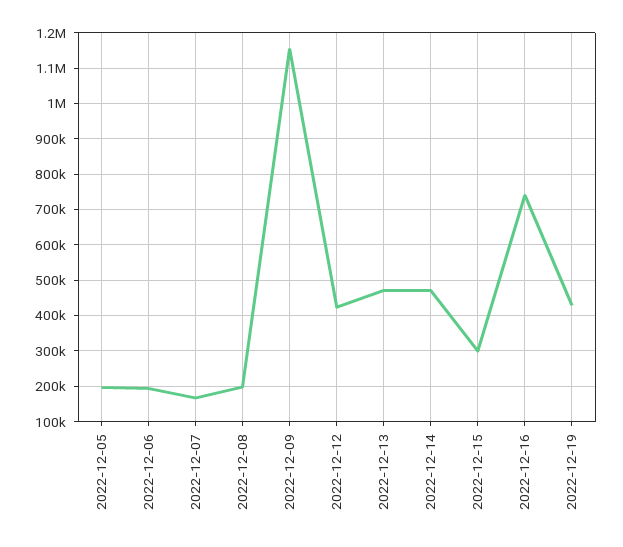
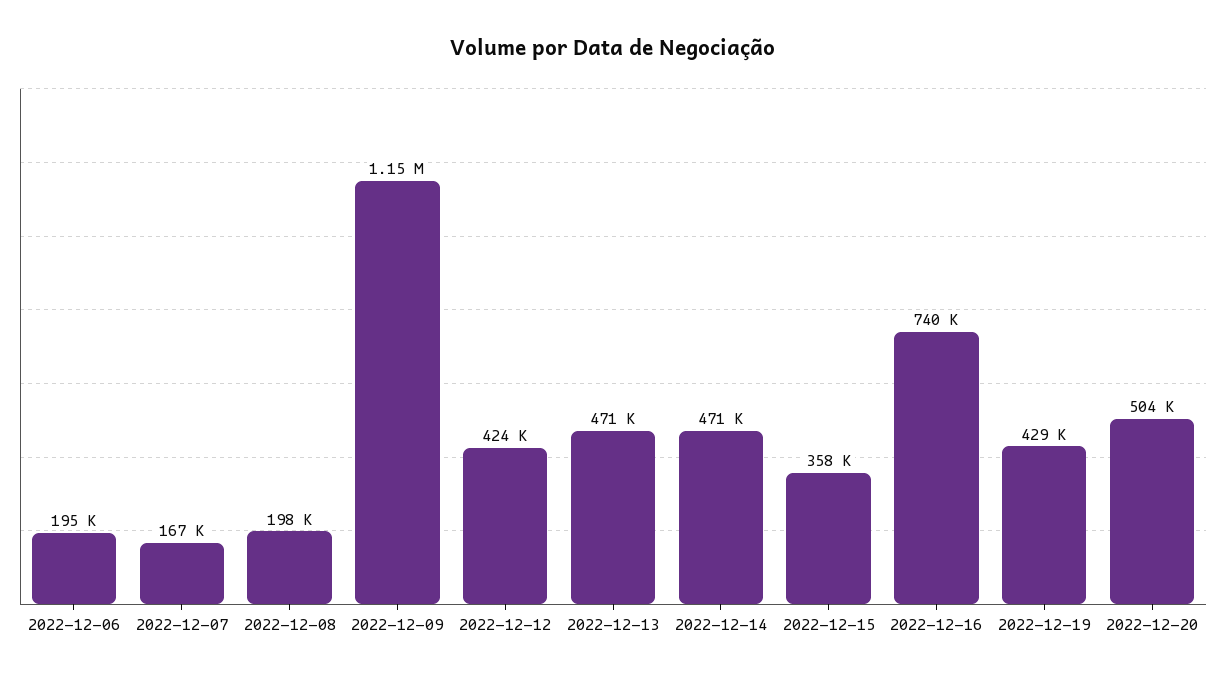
2022-12-05: 200000 -> none
2022-12-15: 300000 -> 358000
2022-12-20: none -> 504000

